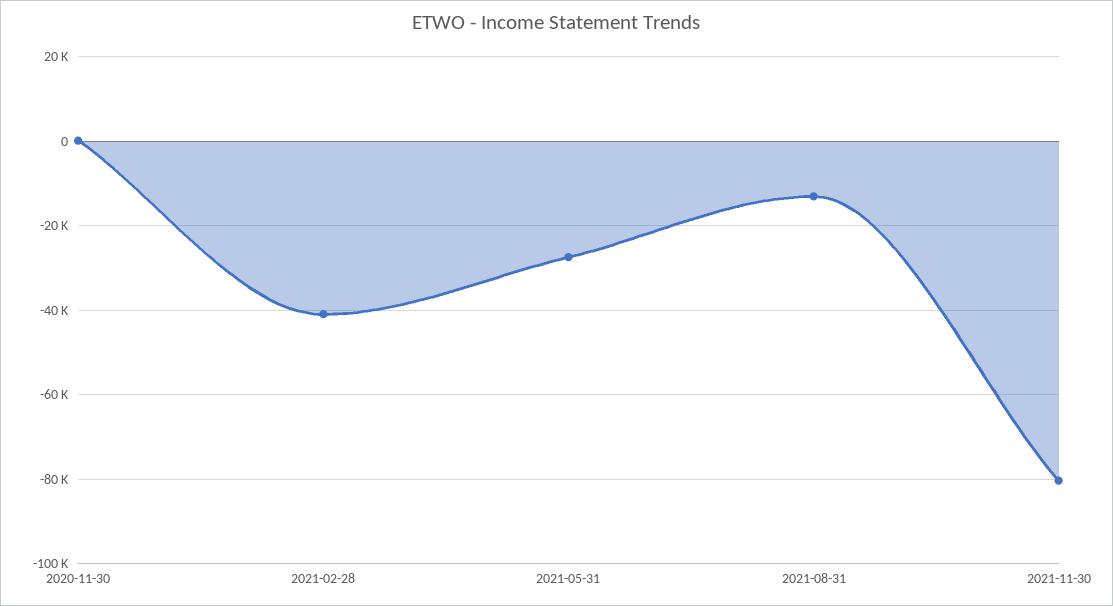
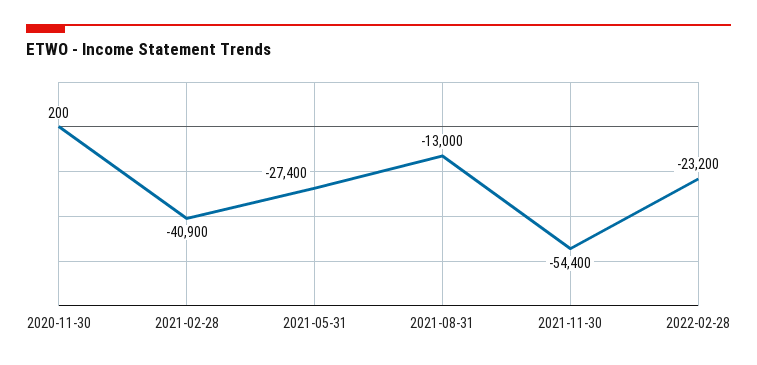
2021-11-30: -80000 -> -54400
2022-02-28: none -> -23200

